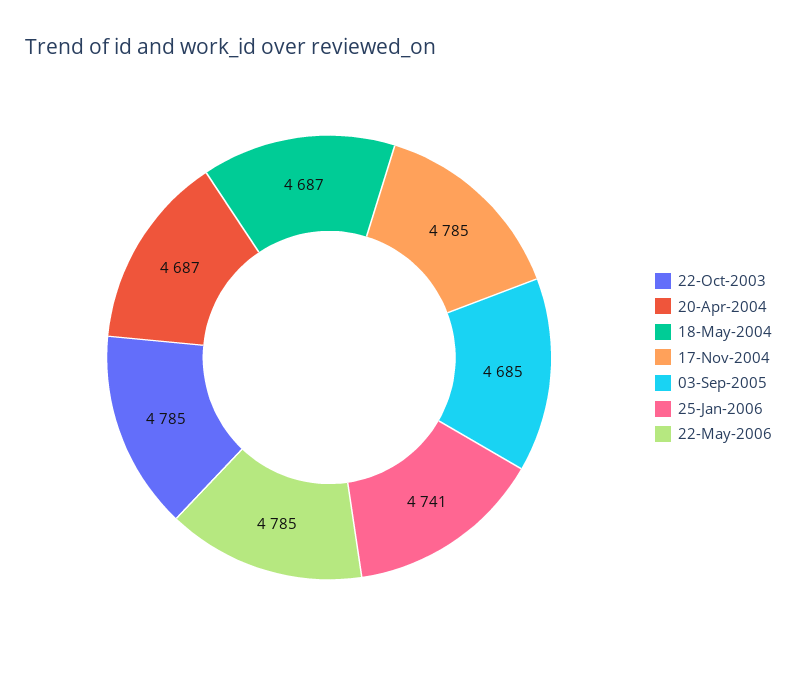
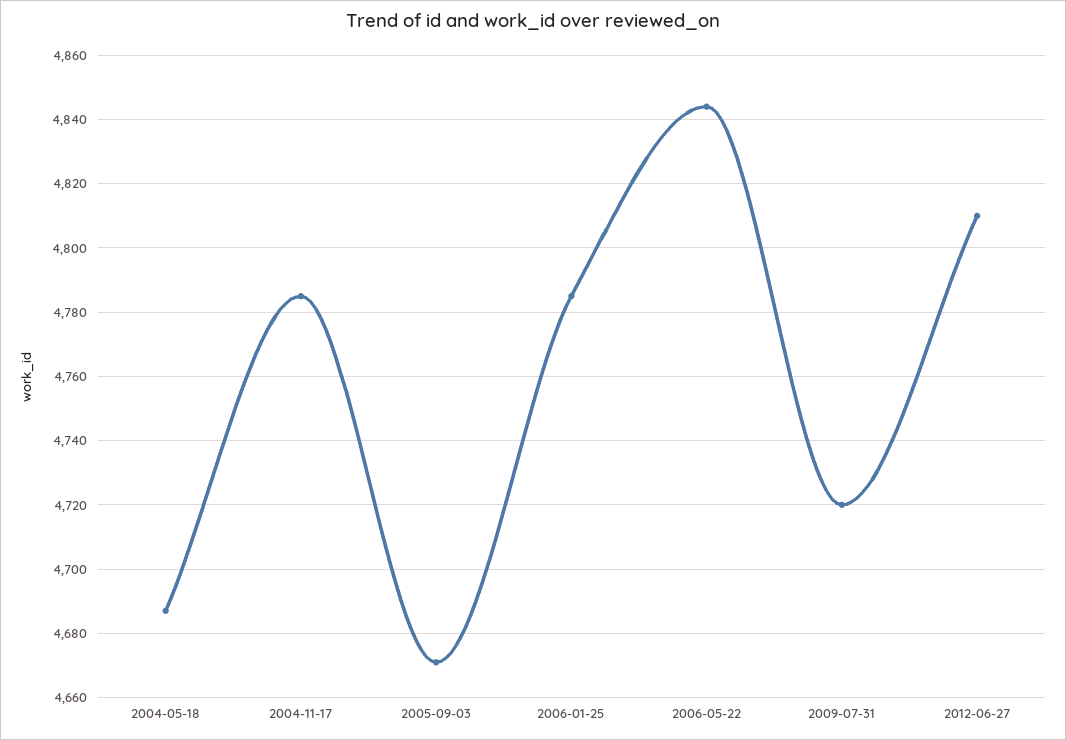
22-Oct-2003: 4785 -> none
20-Apr-2004: 4687 -> none
03-Sep-2005: 4685 -> 4670
25-Jan-2006: 4741 -> 4785
22-May-2006: 4785 -> 4845
2009-07-31: none -> 4720
2012-06-27: none -> 4810

